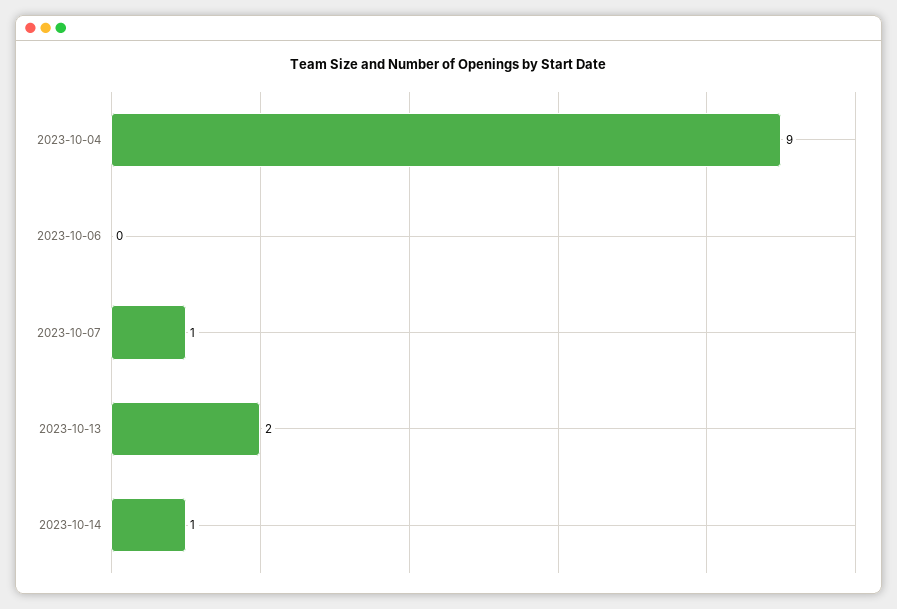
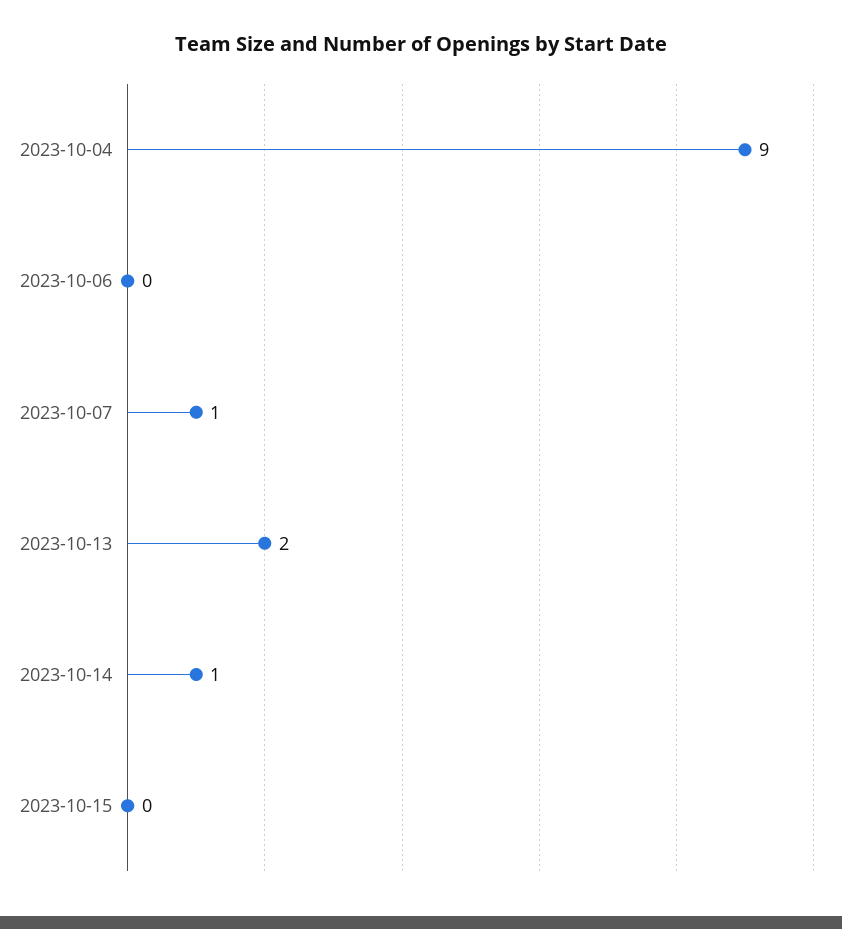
2023-10-15: none -> 0

